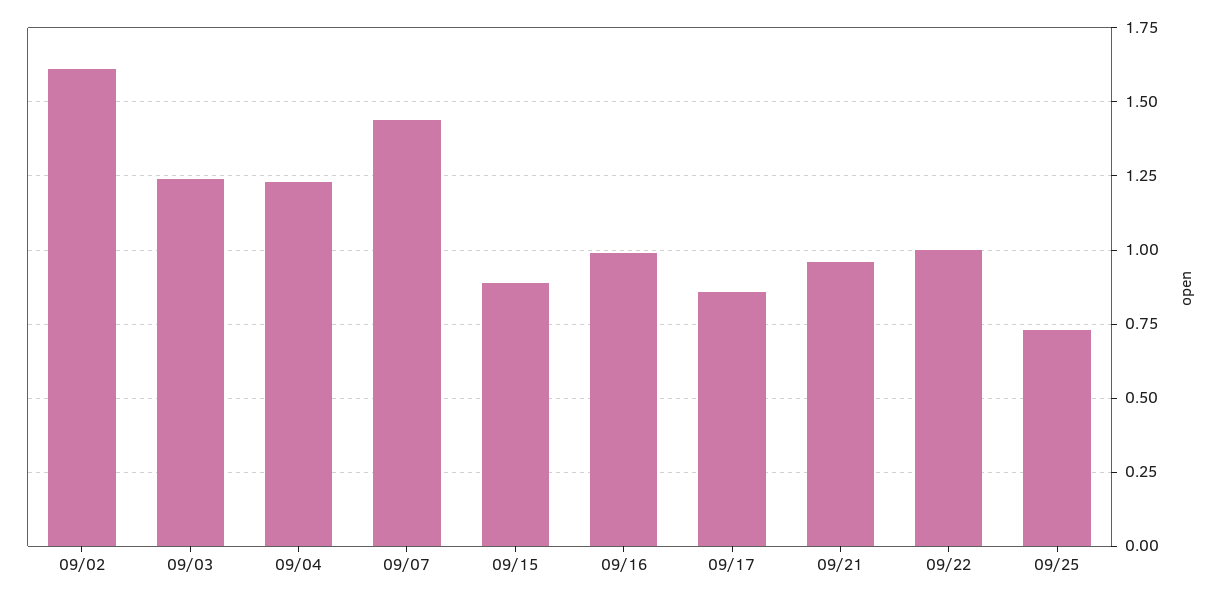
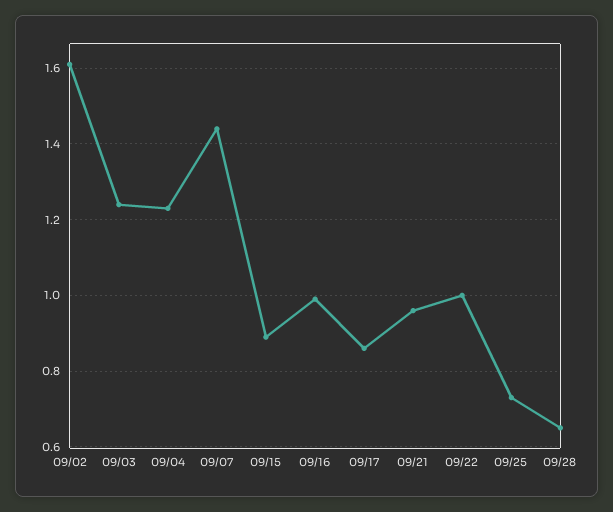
09/28: none -> 0.65

